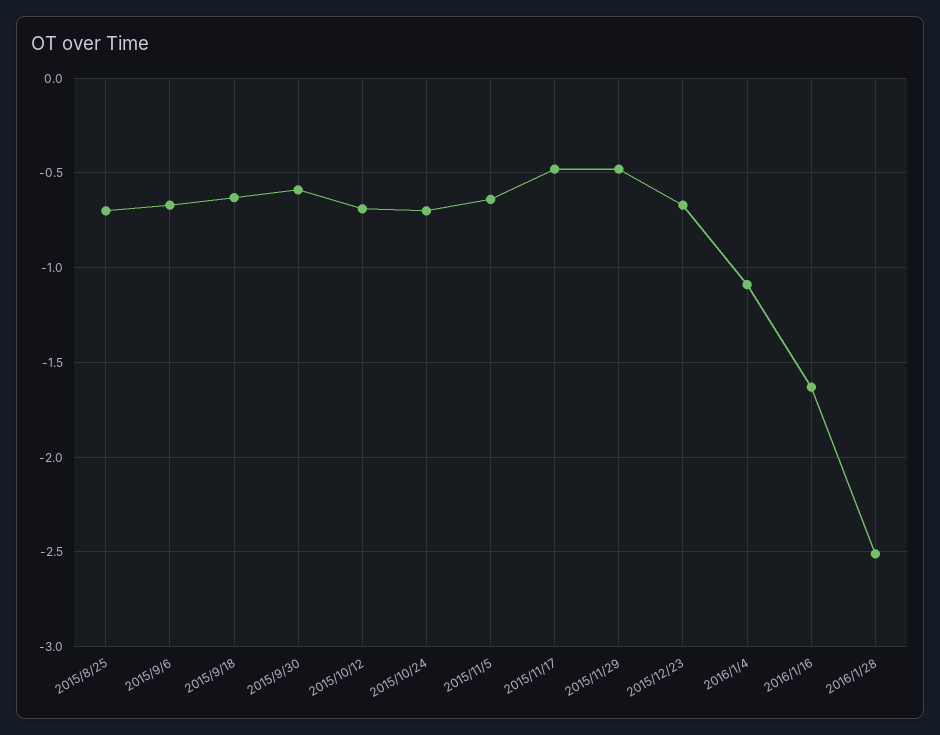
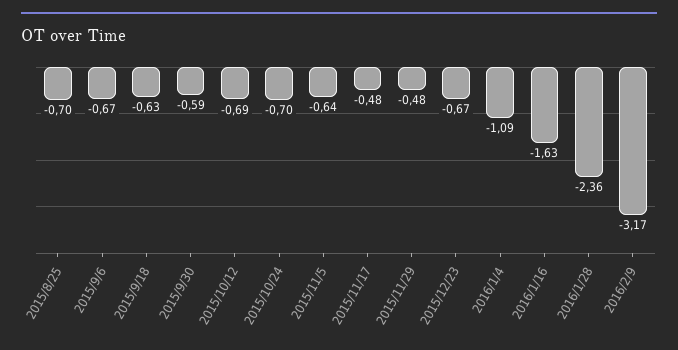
2016/1/28: -2.5 -> -2.36
2016/2/9: none -> -3.17

